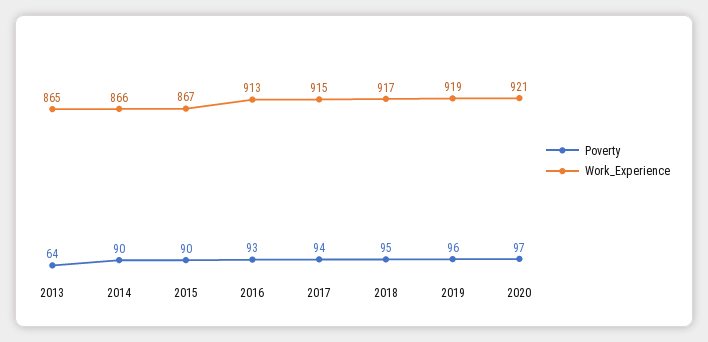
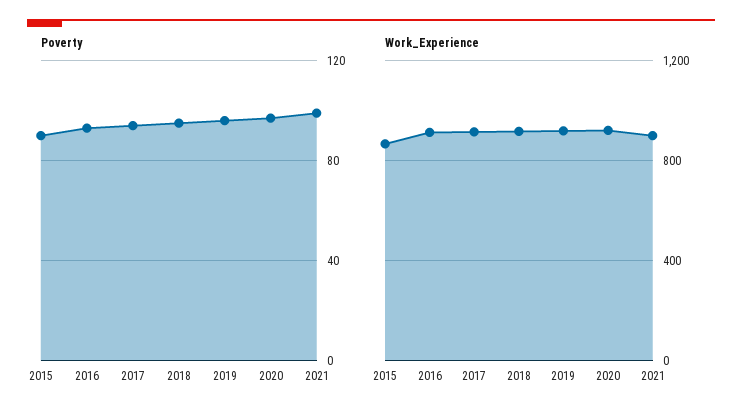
Poverty, 2013: 64 -> none
Work_Experience, 2013: 865 -> none
Poverty, 2014: 90 -> none
Work_Experience, 2014: 866 -> none
Poverty, 2021: none -> 100
Work_Experience, 2021: none -> 900

